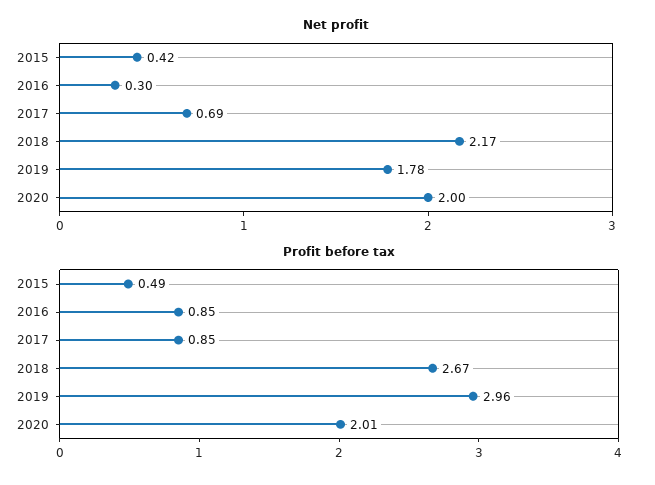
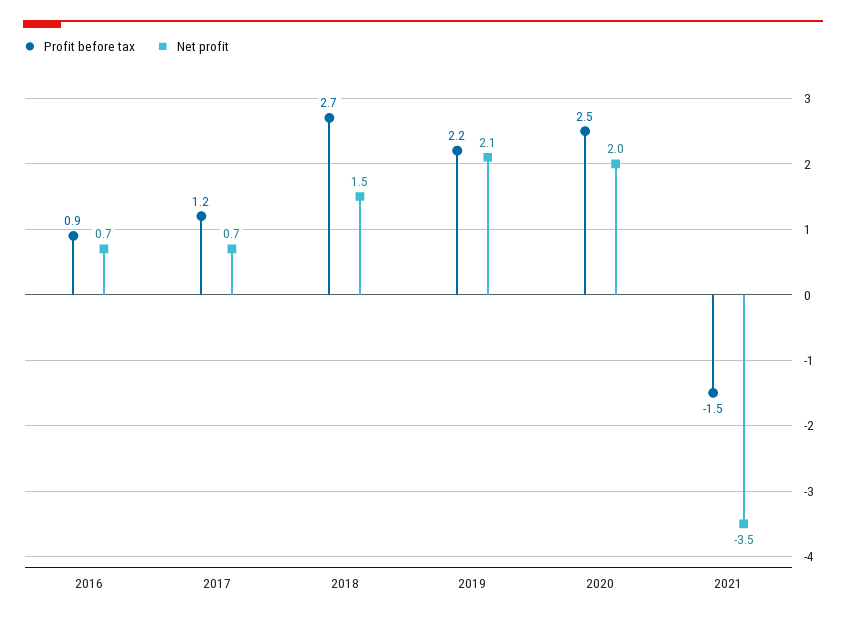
Net profit, 2015: 0.42 -> none
Net profit, 2016: 0.3 -> 0.7
Net profit, 2018: 2.17 -> 1.5
Net profit, 2019: 1.78 -> 2.1
Profit before tax, 2015: 0.49 -> none
Profit before tax, 2017: 0.85 -> 1.2
Profit before tax, 2019: 2.96 -> 2.2
Profit before tax, 2020: 2.01 -> 2.5
Profit before tax, 2021: none -> -1.5
Net profit, 2021: none -> -3.5

